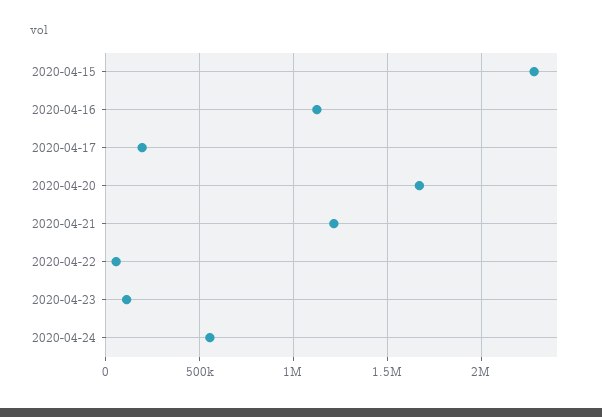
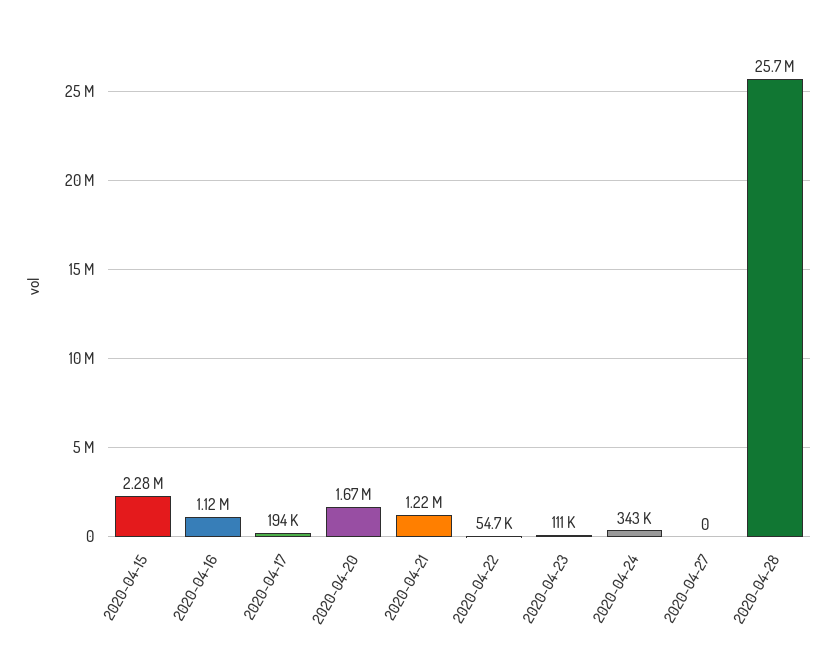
2020-04-24: 550000 -> 343000
2020-04-27: none -> 0
2020-04-28: none -> 25700000

